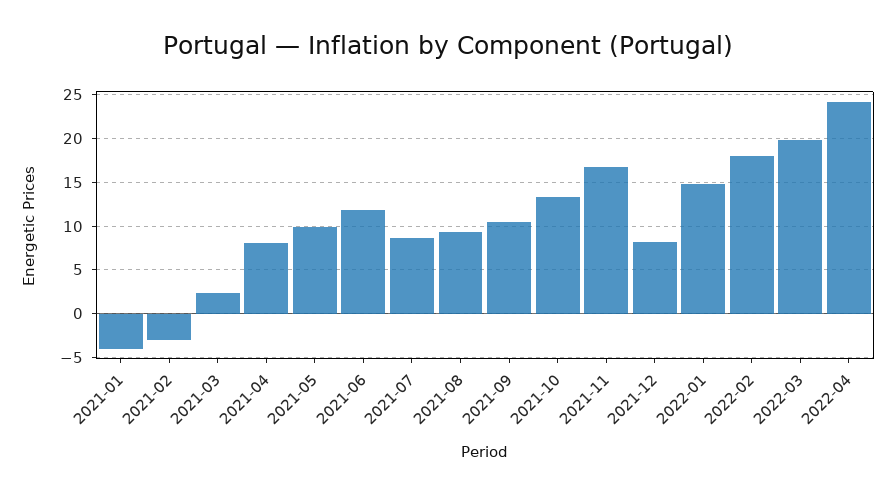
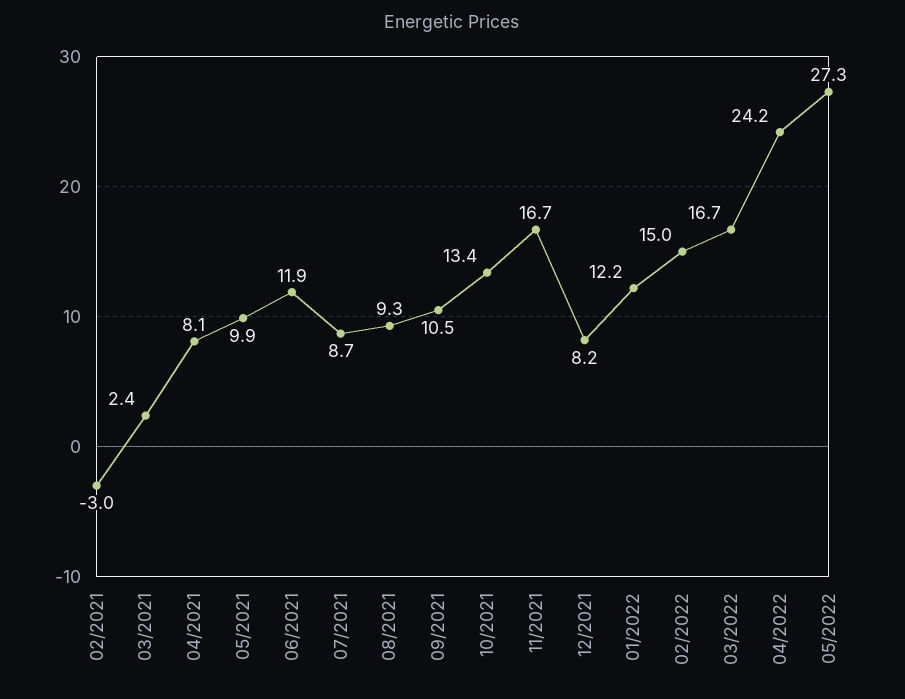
2021-01: -4 -> none
2022-01: 15 -> 12.2
2022-02: 18 -> 15
2022-03: 20 -> 16.7
05/2022: none -> 27.3

